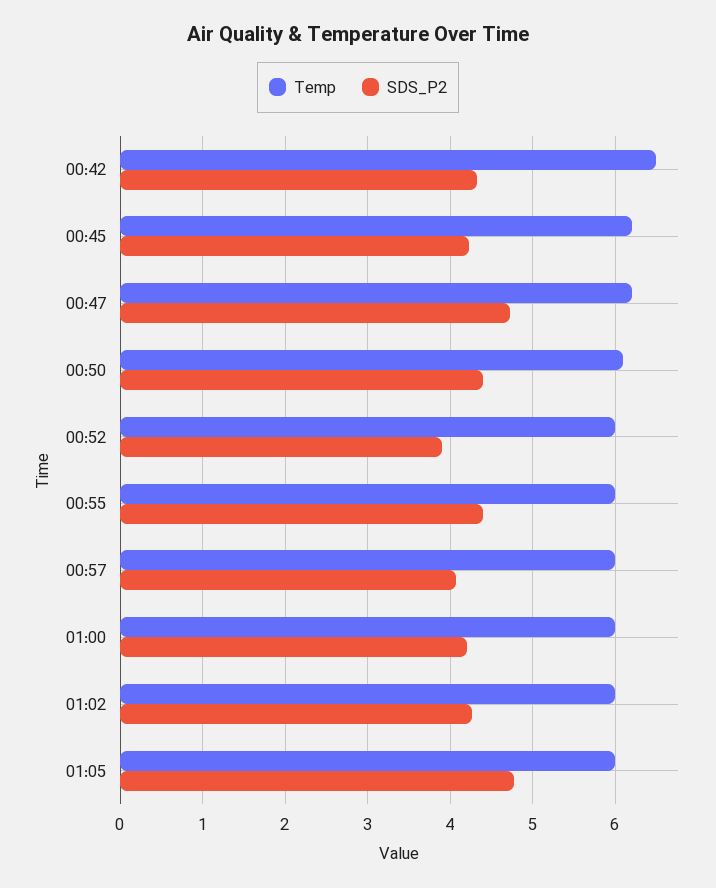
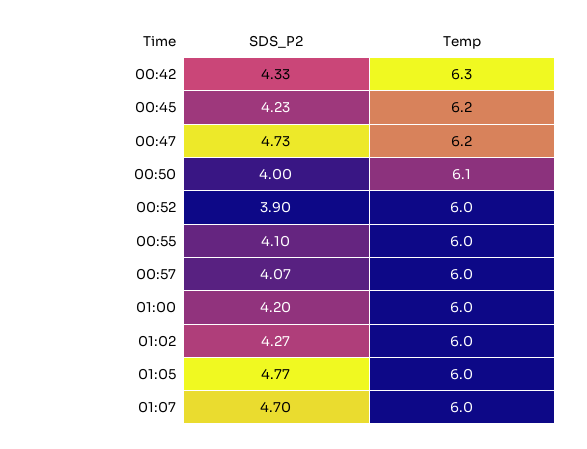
Temp, 00:42: 6.5 -> 6.3
SDS_P2, 00:50: 4.4 -> 4
SDS_P2, 00:55: 4.4 -> 4.1
SDS_P2, 01:07: none -> 4.7
Temp, 01:07: none -> 6

